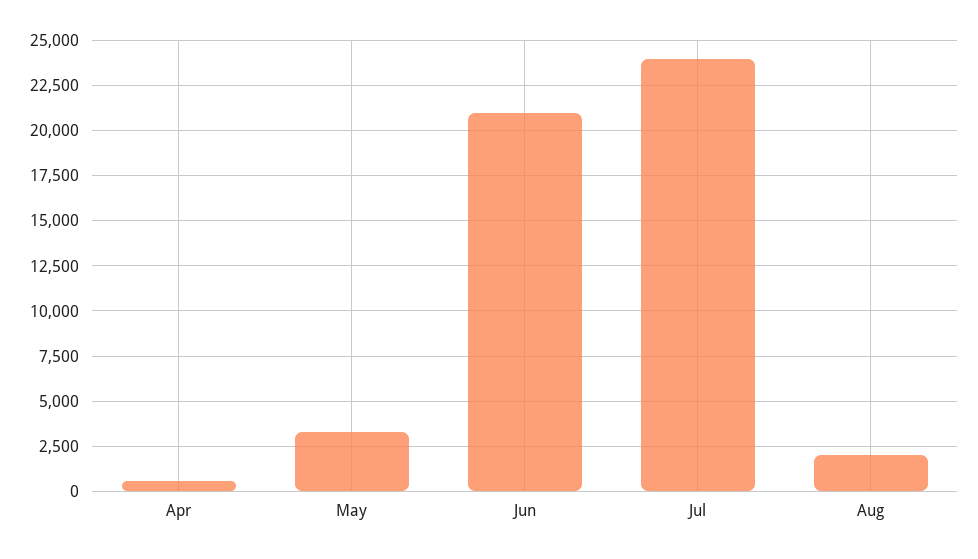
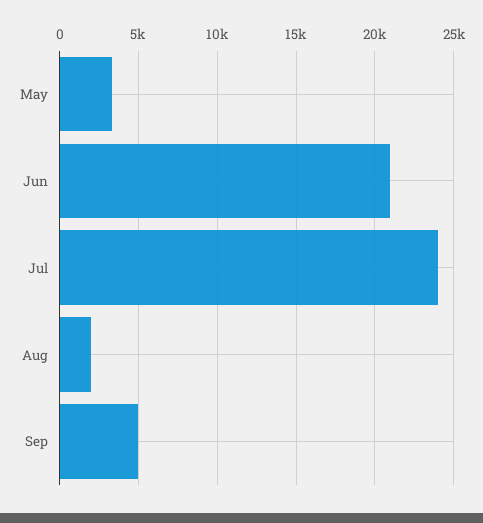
Apr: 500 -> none
Sep: none -> 5000

